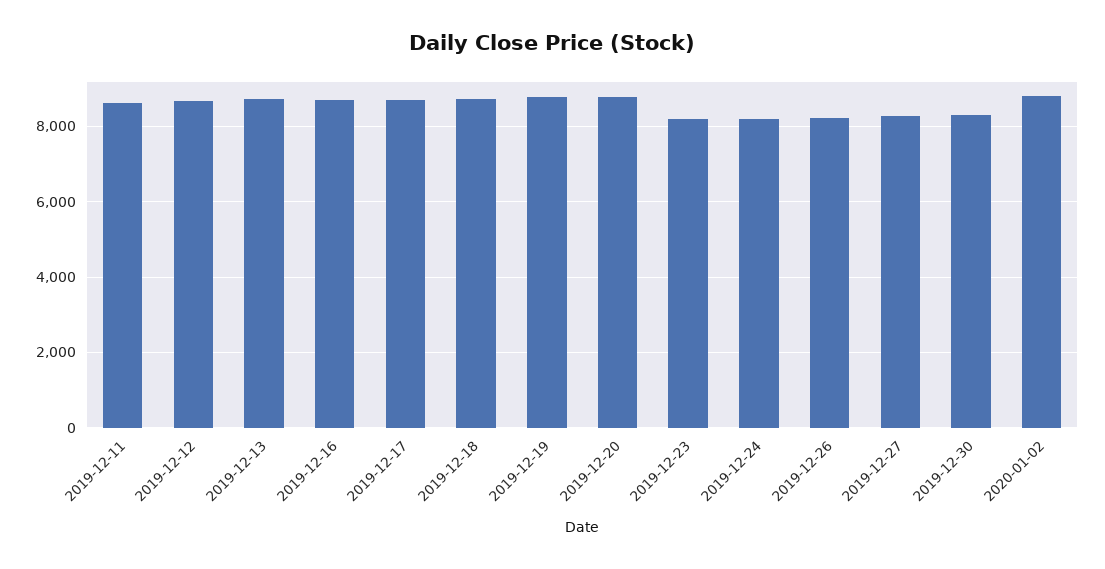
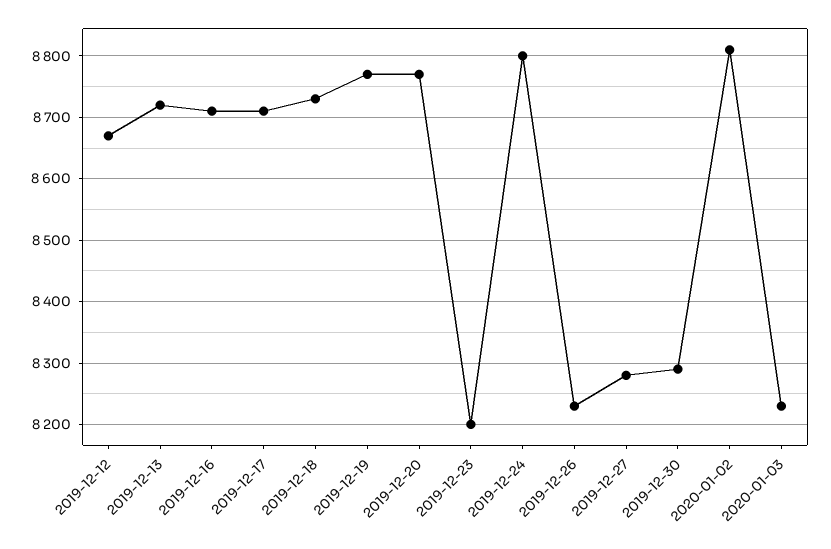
2019-12-11: 8600 -> none
2019-12-24: 8200 -> 8800
2020-01-03: none -> 8230

